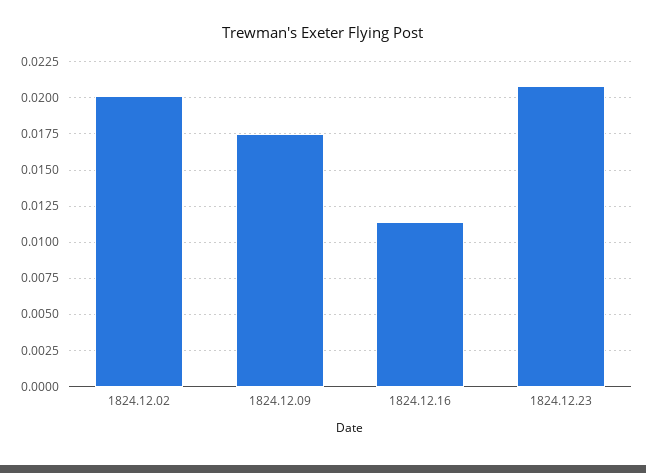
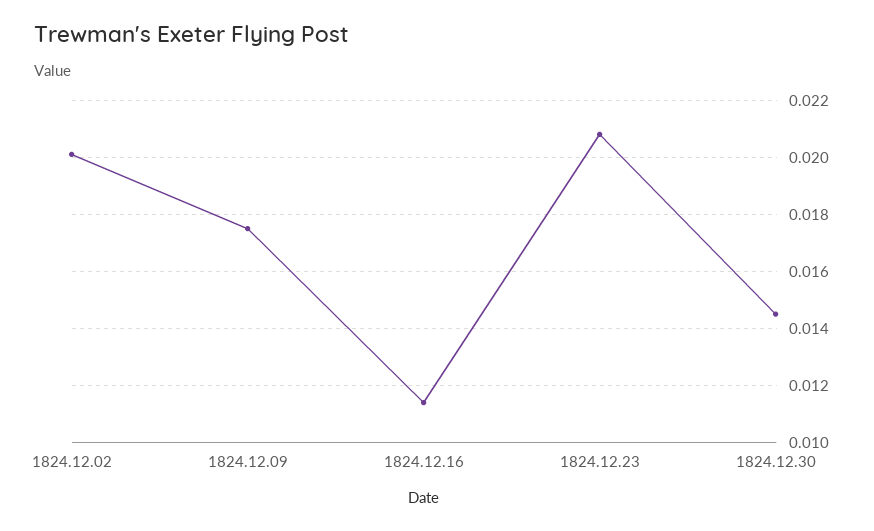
1824.12.30: none -> 0.0145

